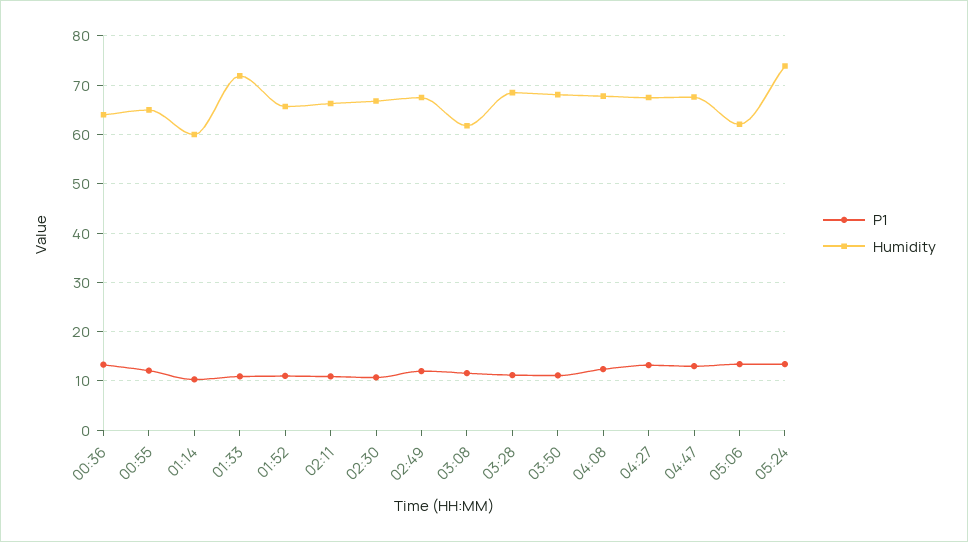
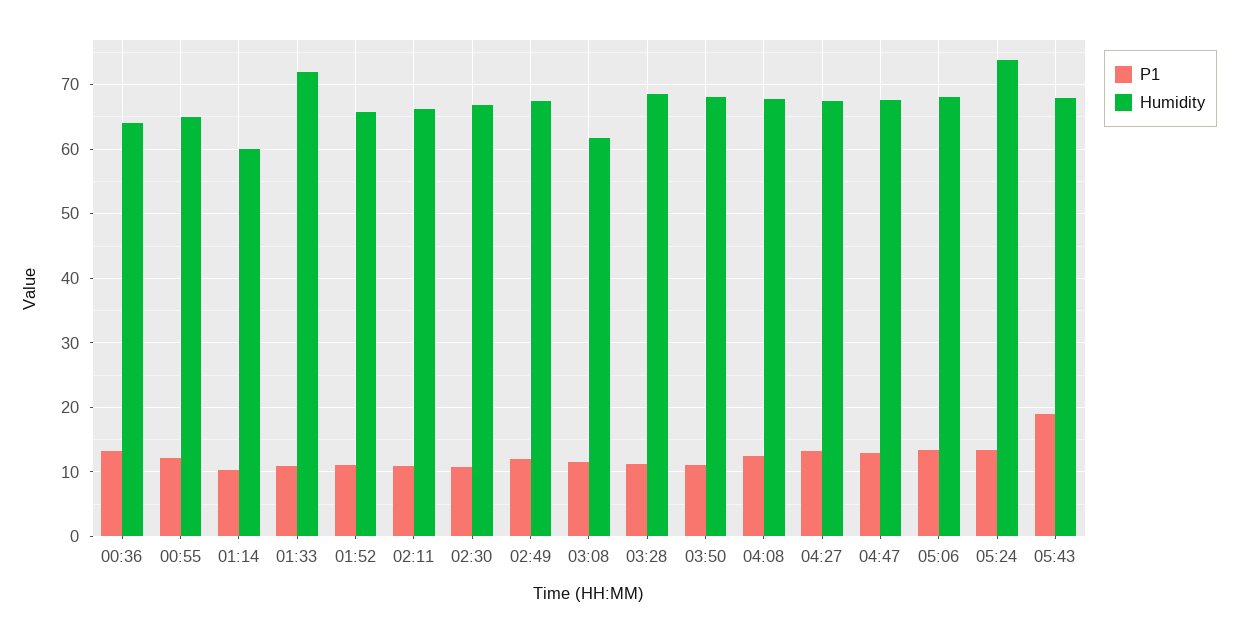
Humidity, 05:06: 62 -> 68
P1, 05:43: none -> 19
Humidity, 05:43: none -> 68

